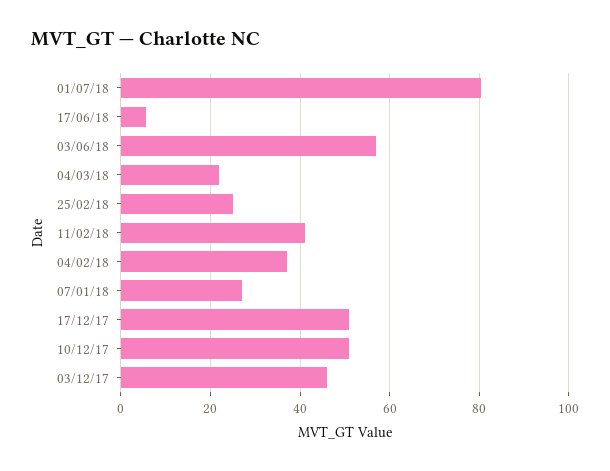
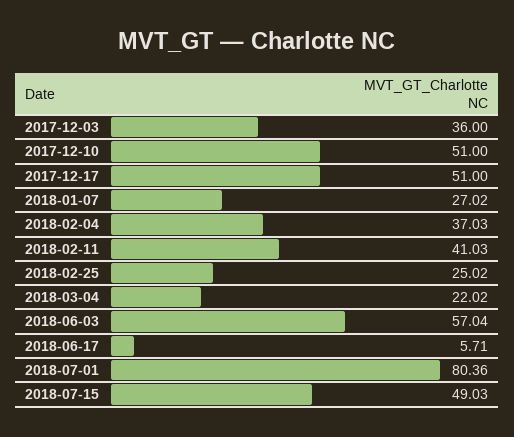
03/12/17: 46 -> 36
2018-07-15: none -> 49.03

